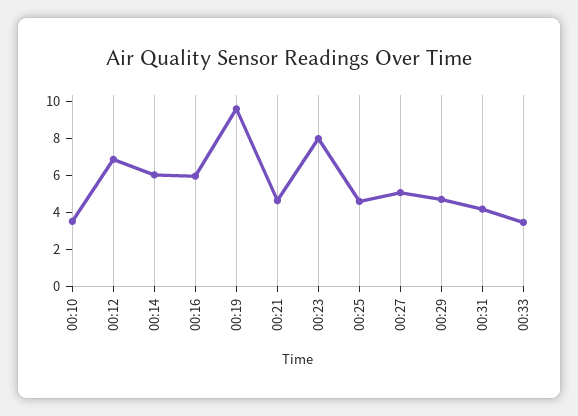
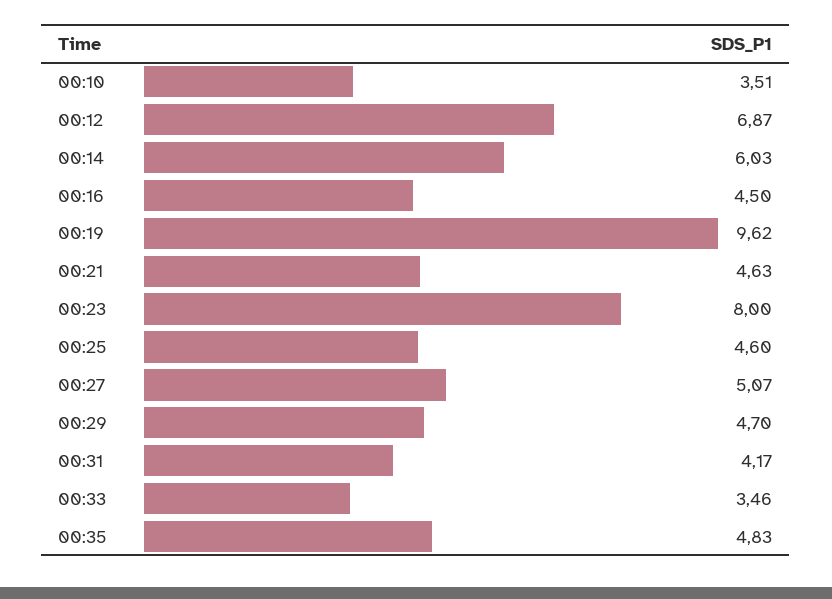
00:16: 6 -> 4.5
00:35: none -> 4.83

